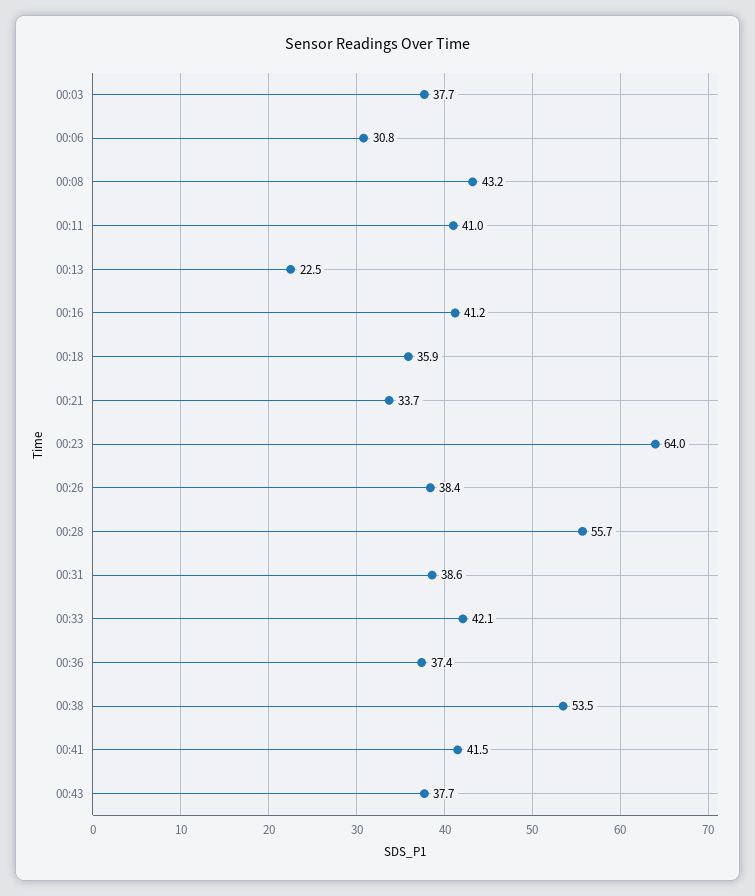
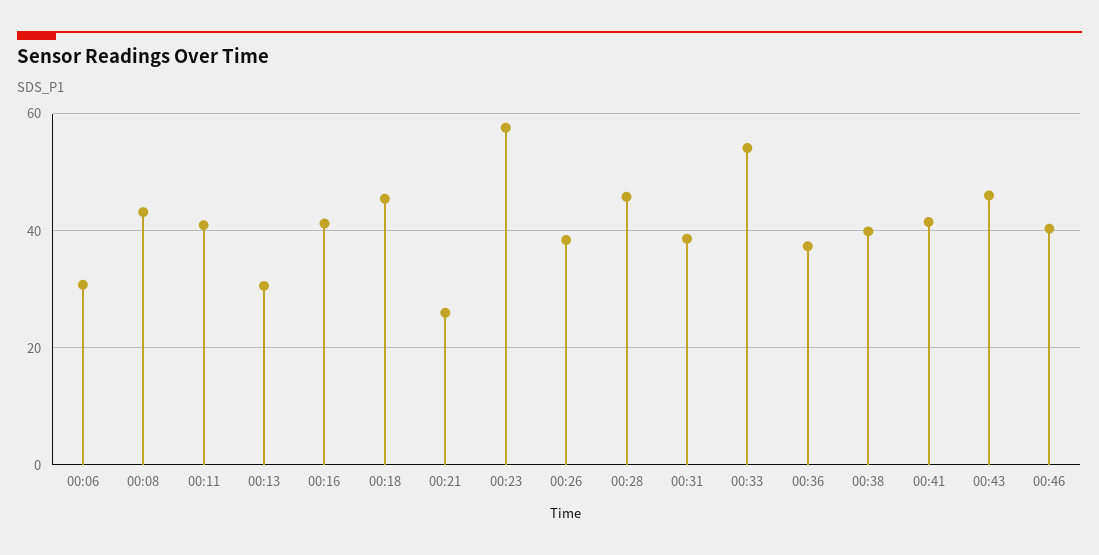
00:03: 37.7 -> none
00:13: 22.5 -> 30
00:18: 35.9 -> 46
00:21: 33.7 -> 26
00:23: 64 -> 58
00:28: 55.7 -> 46
00:33: 42.1 -> 54
00:38: 53.5 -> 40
00:43: 37.7 -> 46
00:46: none -> 40

